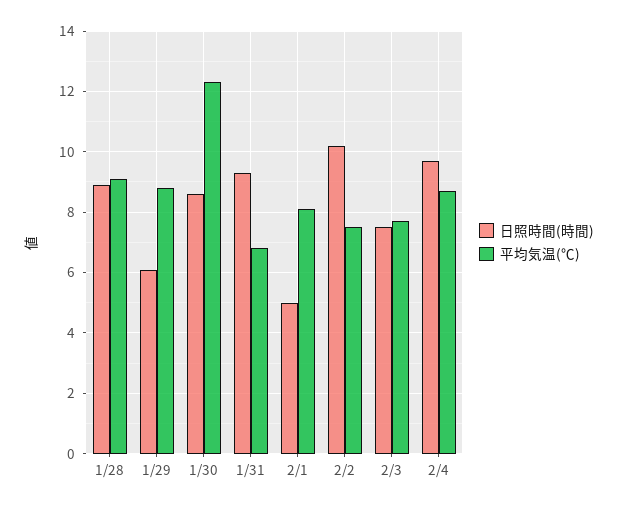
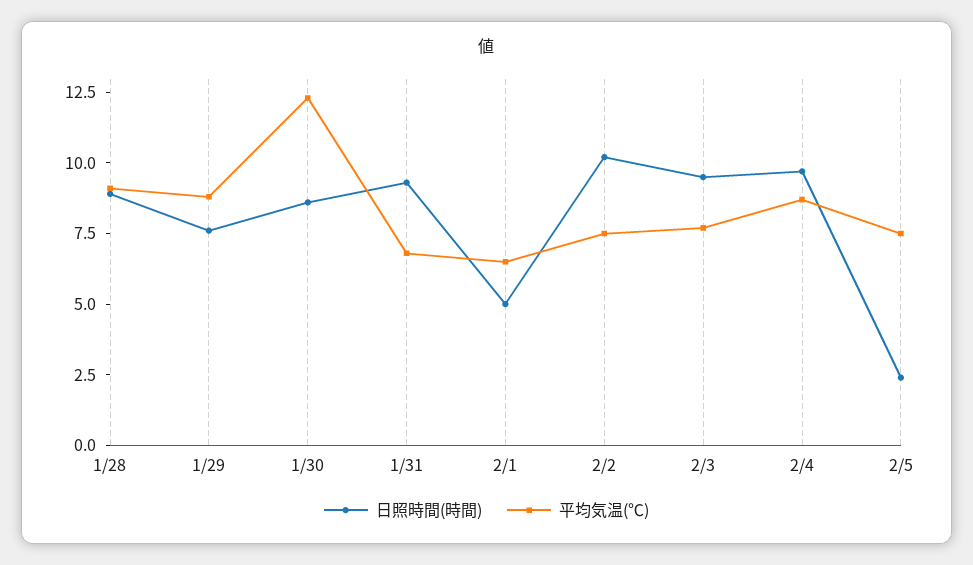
日照時間(時間), 1/29: 6 -> 7.5
平均気温(℃), 2/1: 8 -> 6.5
日照時間(時間), 2/3: 7.5 -> 9.5
日照時間(時間), 2/5: none -> 2.5
平均気温(℃), 2/5: none -> 7.5

